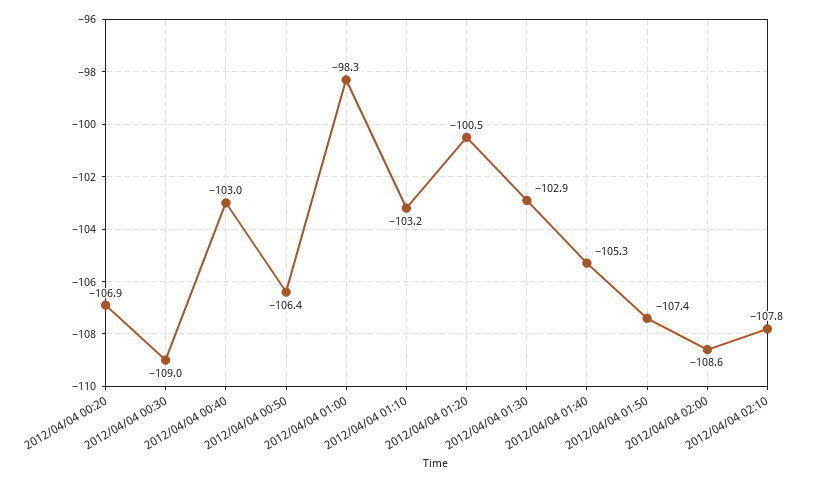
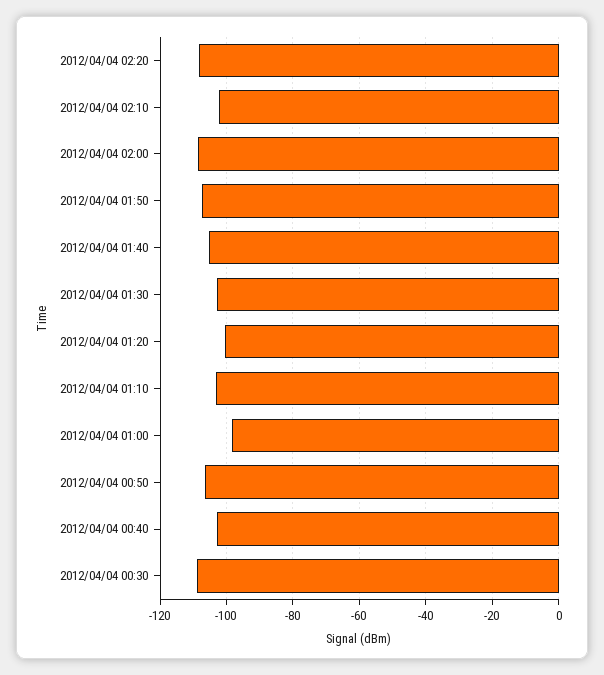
2012/04/04 00:20: -106.9 -> none
2012/04/04 02:10: -107.8 -> -102
2012/04/04 02:20: none -> -108

